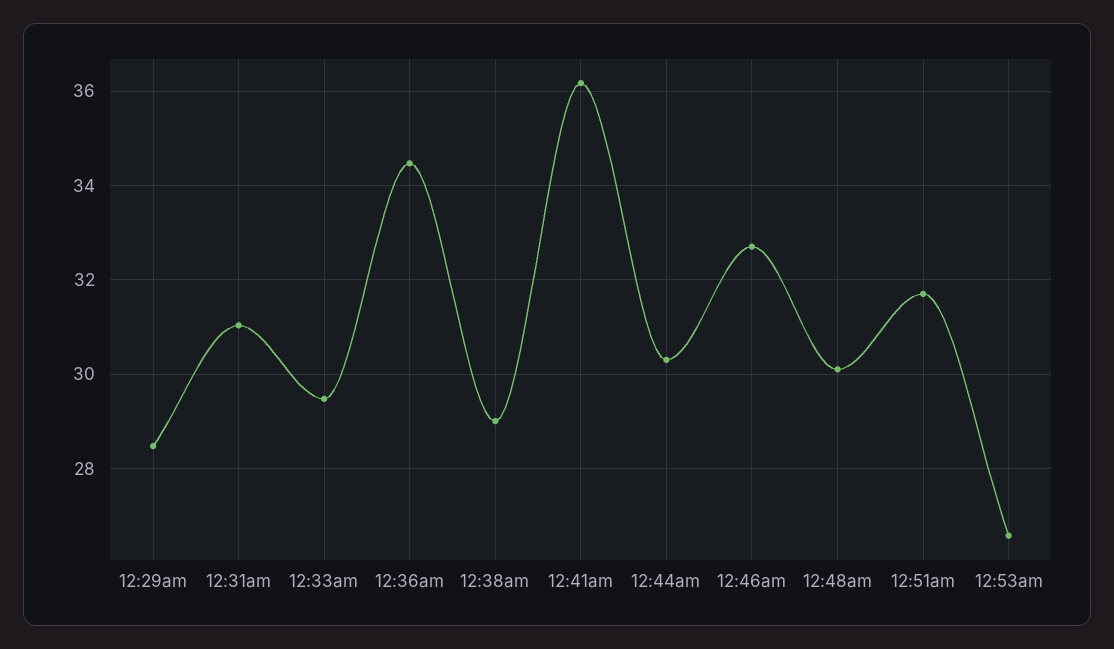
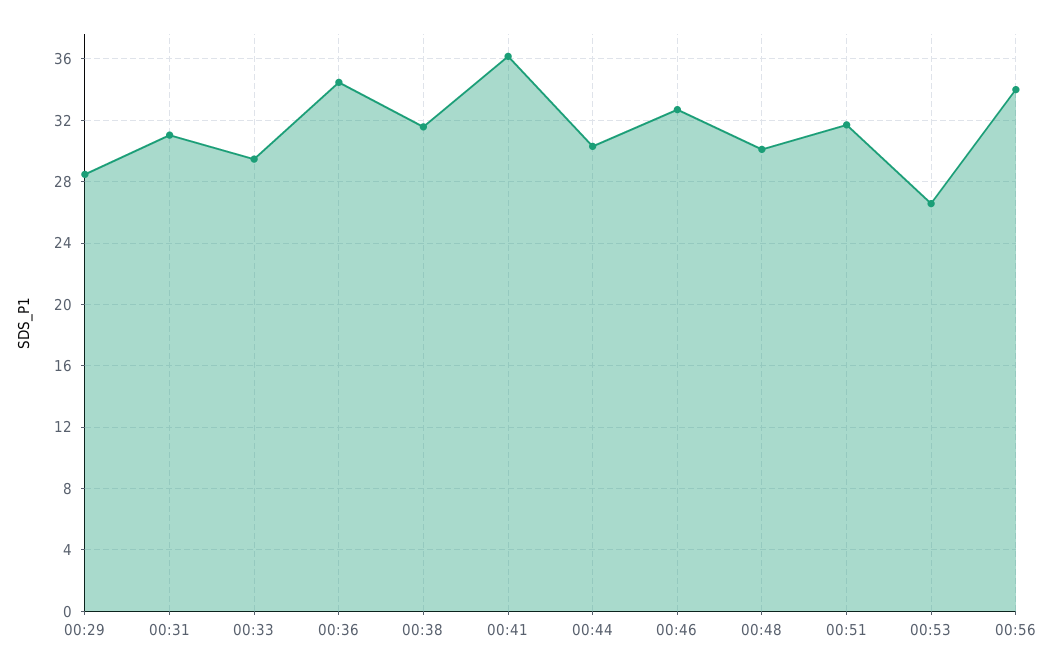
12:38am: 29 -> 31.5
00:56: none -> 34

